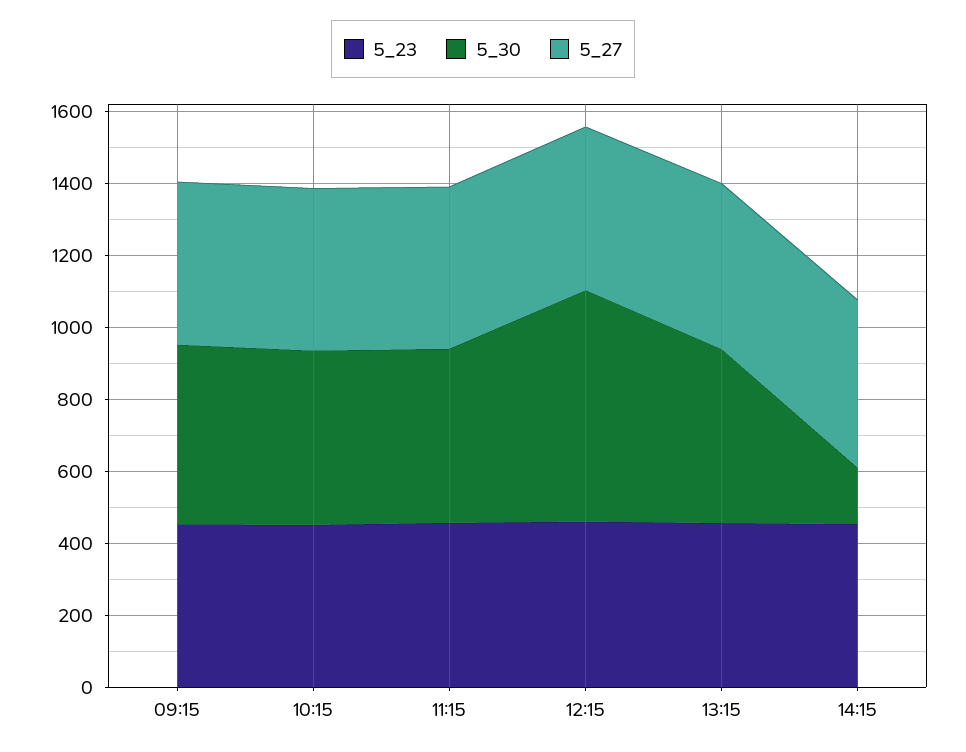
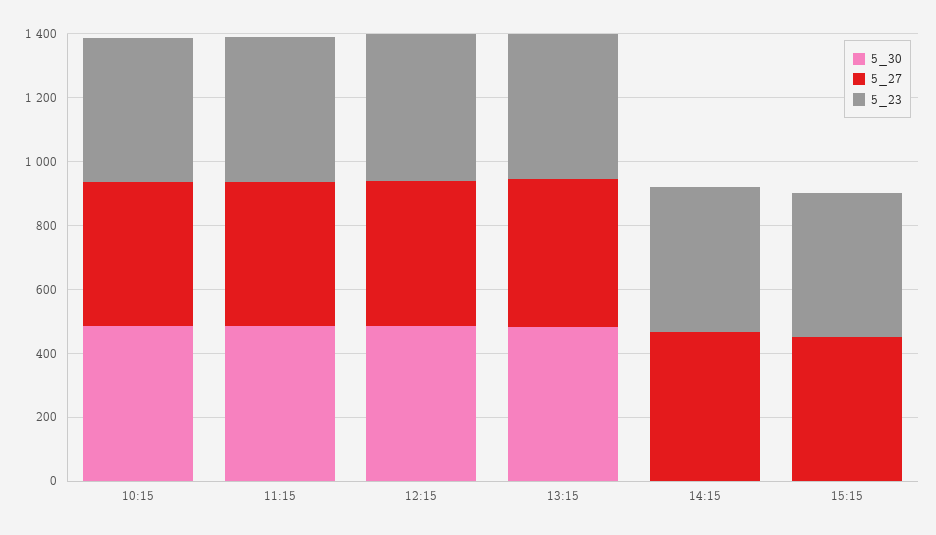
5_23, 09:15: 450 -> none
5_30, 09:15: 500 -> none
5_27, 09:15: 450 -> none
5_30, 12:15: 650 -> 500
5_30, 14:15: 150 -> 0
5_30, 15:15: none -> 0
5_27, 15:15: none -> 450
5_23, 15:15: none -> 450

